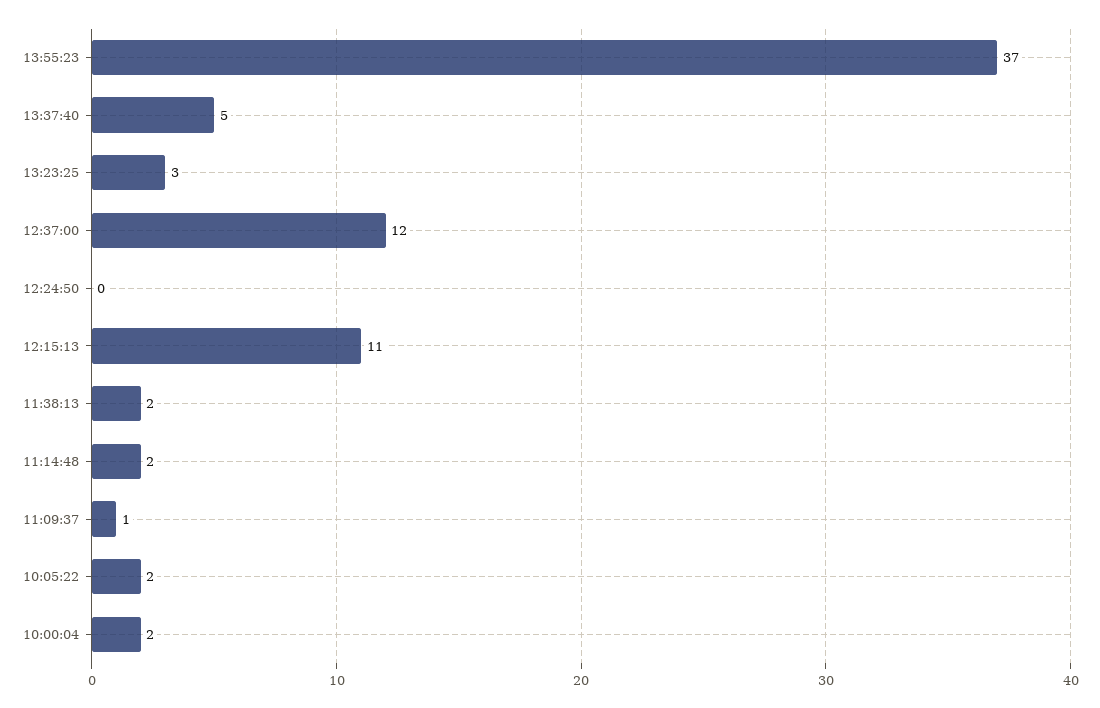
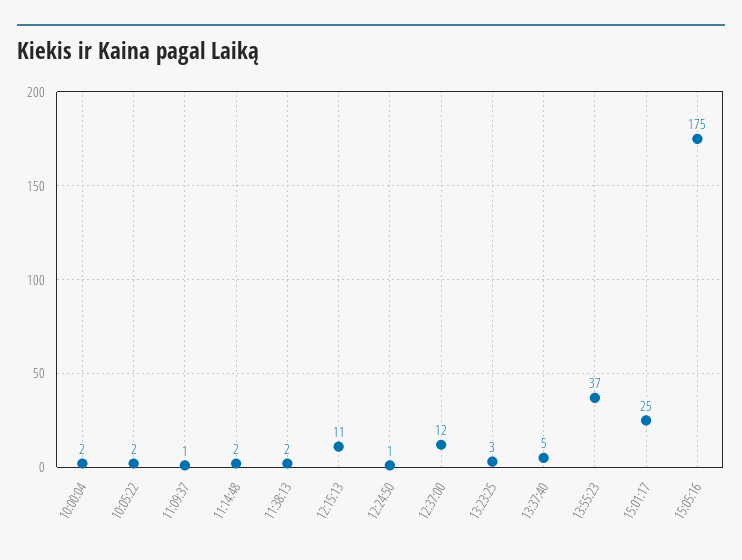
12:24:50: 0 -> 1
15:01:17: none -> 25
15:05:16: none -> 175

